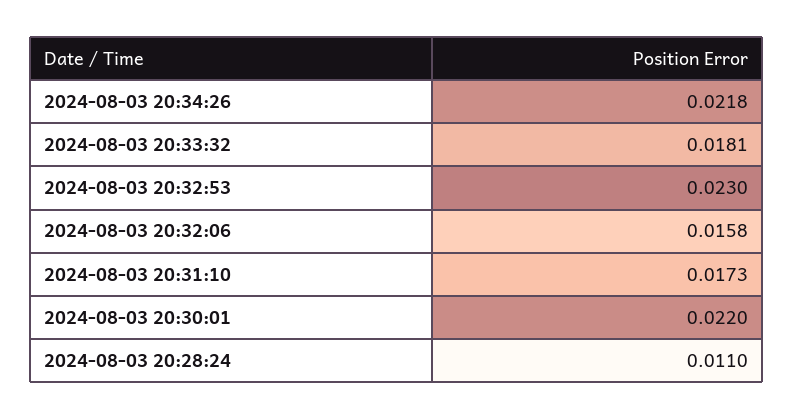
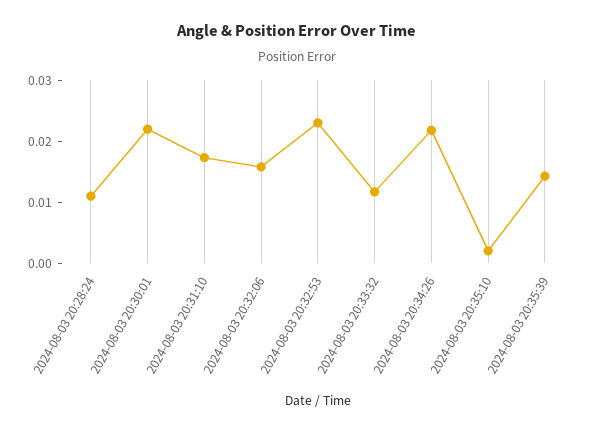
2024-08-03 20:33:32: 0.0181 -> 0.012
2024-08-03 20:35:10: none -> 0.002
2024-08-03 20:35:39: none -> 0.014

